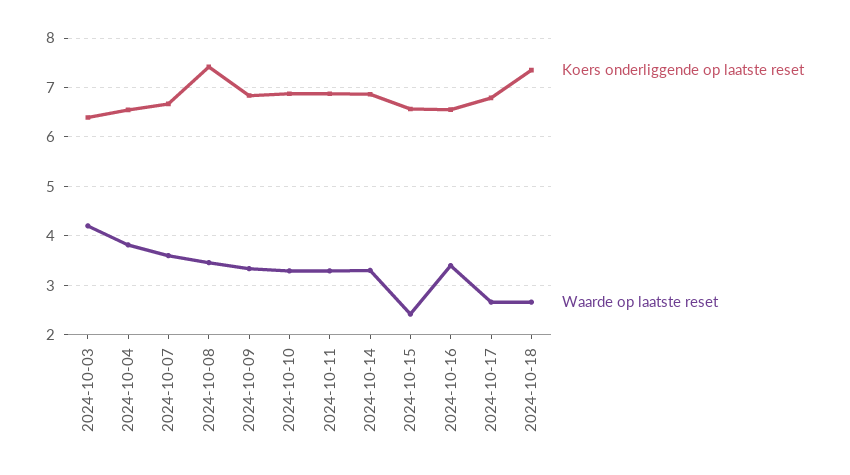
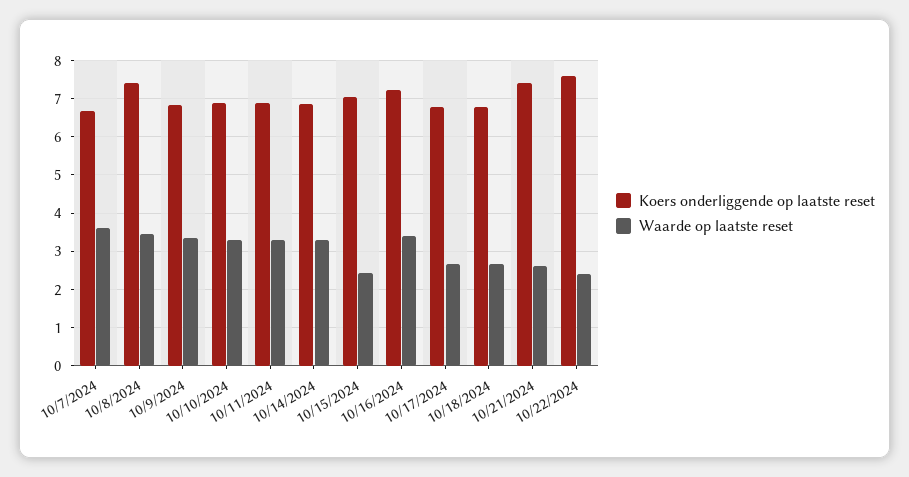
Koers onderliggende op laatste reset, 2024-10-03: 6.4 -> none
Waarde op laatste reset, 2024-10-03: 4.2 -> none
Koers onderliggende op laatste reset, 2024-10-04: 6.6 -> none
Waarde op laatste reset, 2024-10-04: 3.8 -> none
Koers onderliggende op laatste reset, 2024-10-15: 6.6 -> 7
Koers onderliggende op laatste reset, 2024-10-16: 6.6 -> 7.2
Koers onderliggende op laatste reset, 2024-10-18: 7.4 -> 6.8
Koers onderliggende op laatste reset, 10/21/2024: none -> 7.4
Waarde op laatste reset, 10/21/2024: none -> 2.6
Koers onderliggende op laatste reset, 10/22/2024: none -> 7.6
Waarde op laatste reset, 10/22/2024: none -> 2.4

